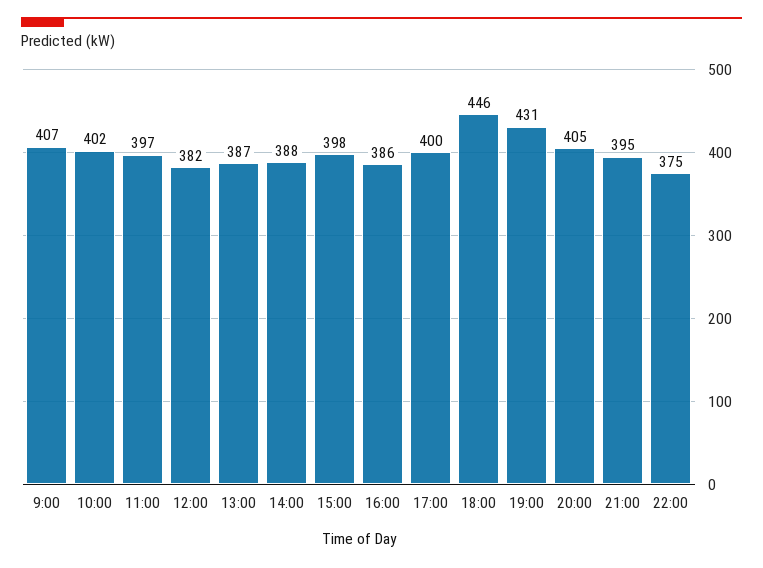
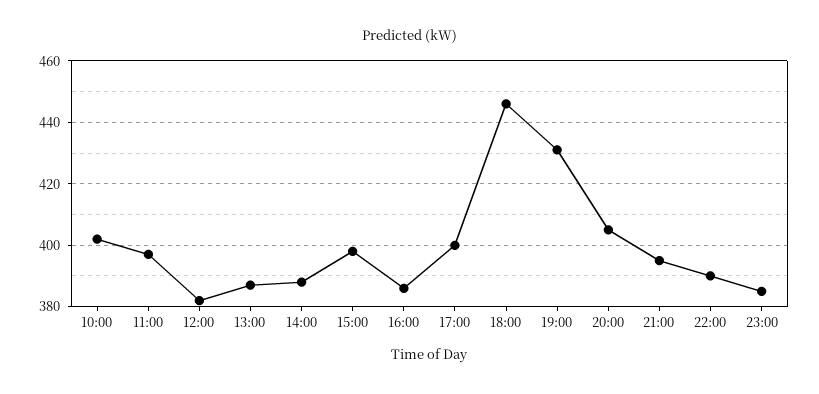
9:00: 407 -> none
22:00: 375 -> 390
23:00: none -> 385

